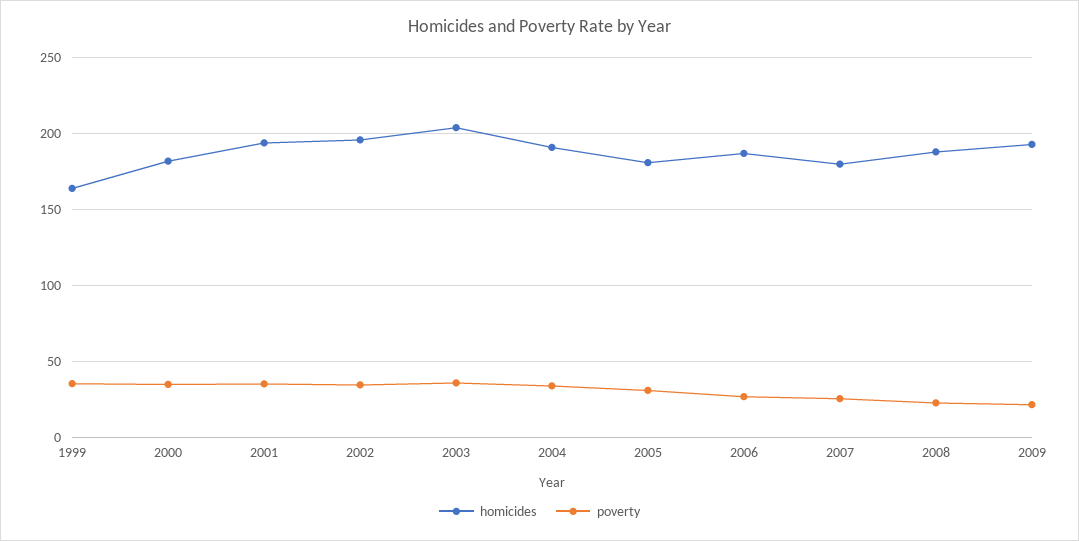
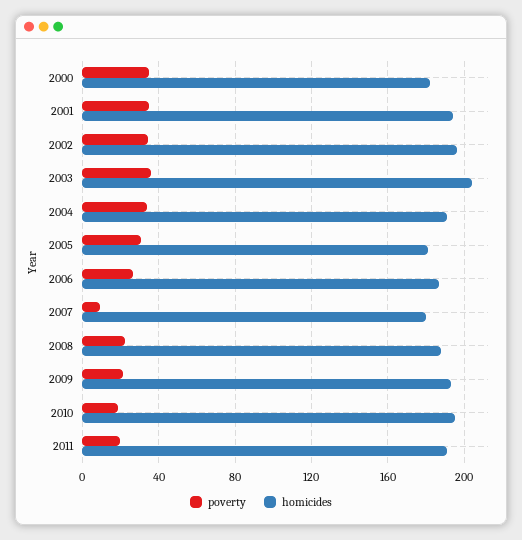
homicides, 1999: 165 -> none
poverty, 1999: 35 -> none
poverty, 2007: 25 -> 10
poverty, 2010: none -> 20
homicides, 2010: none -> 195
poverty, 2011: none -> 20
homicides, 2011: none -> 190

